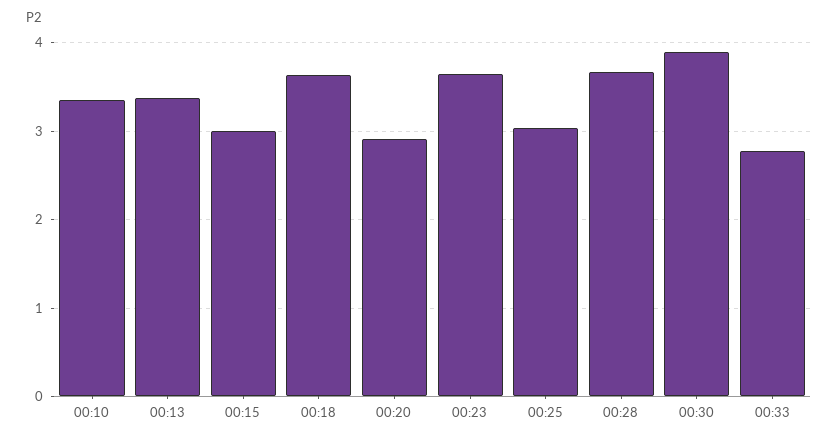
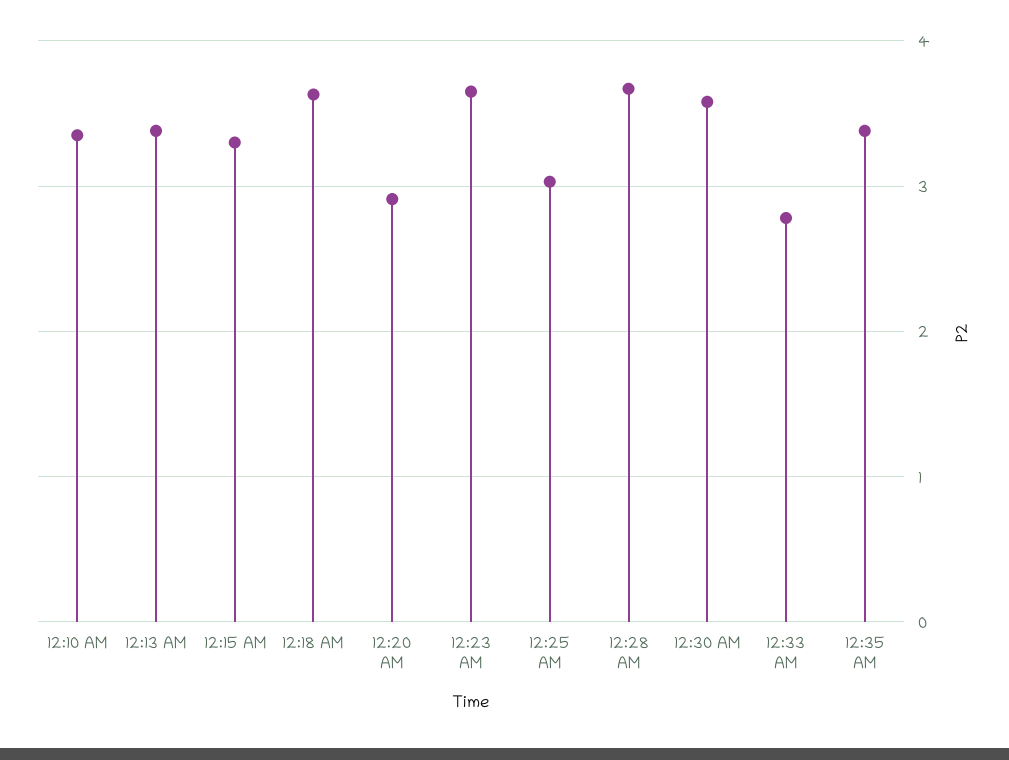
00:15: 3 -> 3.3
00:30: 3.9 -> 3.6
12:35 AM: none -> 3.4

